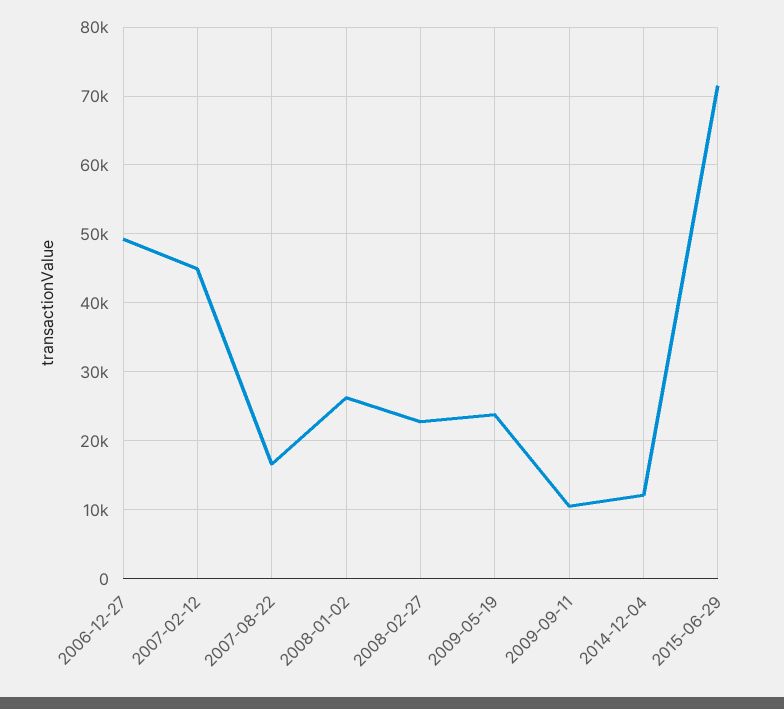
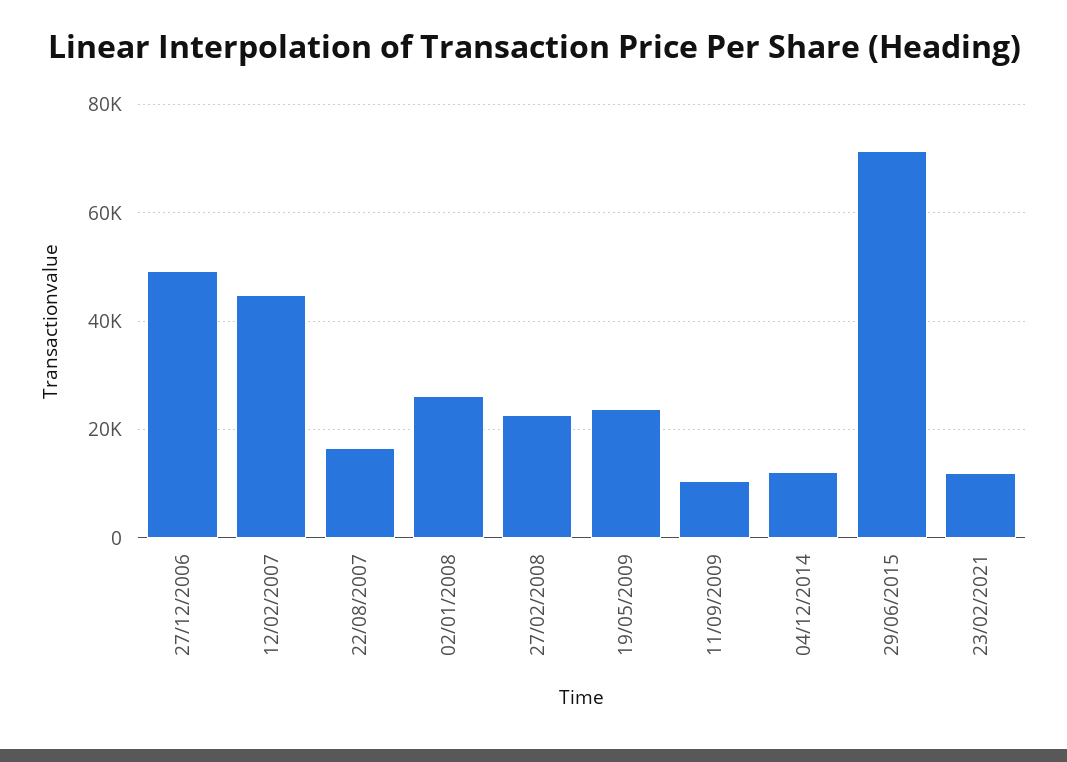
23/02/2021: none -> 12000

